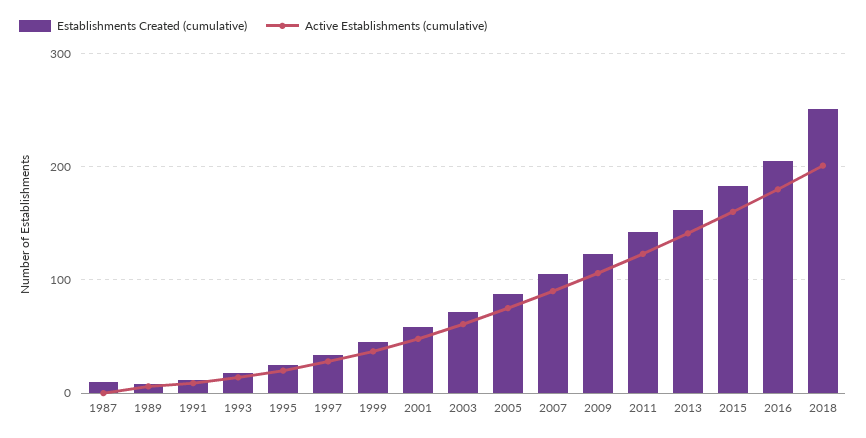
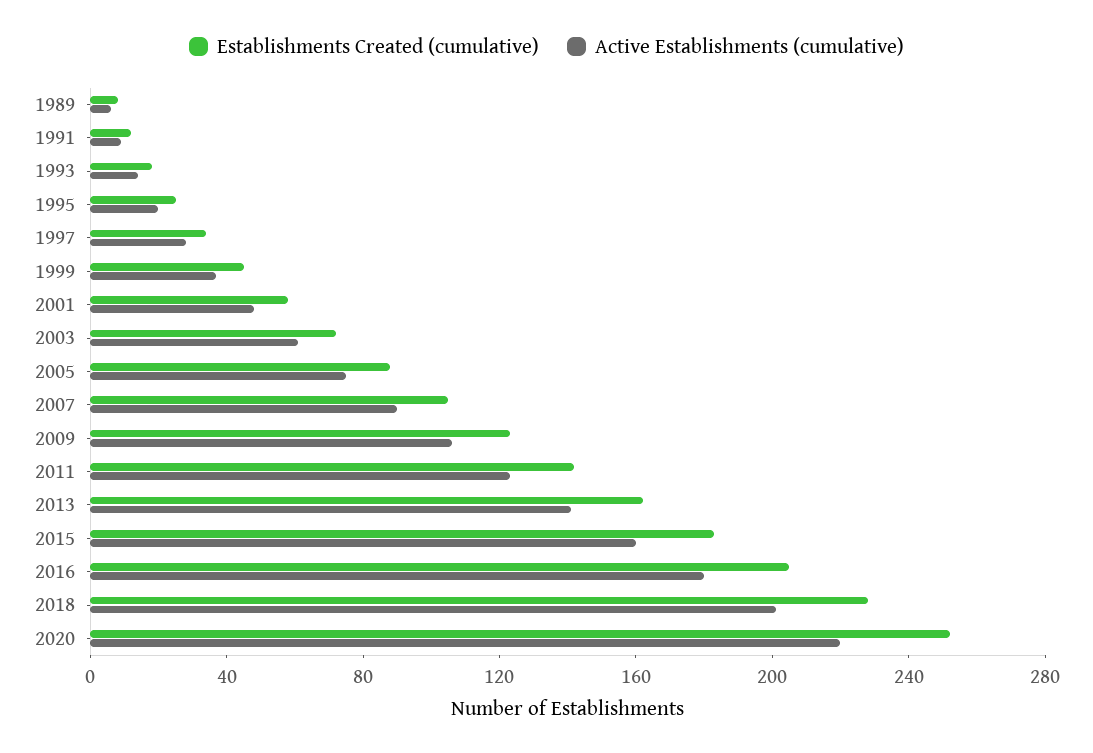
Establishments Created (cumulative), 1987: 10 -> none
Active Establishments (cumulative), 1987: 0 -> none
Establishments Created (cumulative), 2018: 250 -> 230
Establishments Created (cumulative), 2020: none -> 250
Active Establishments (cumulative), 2020: none -> 220

